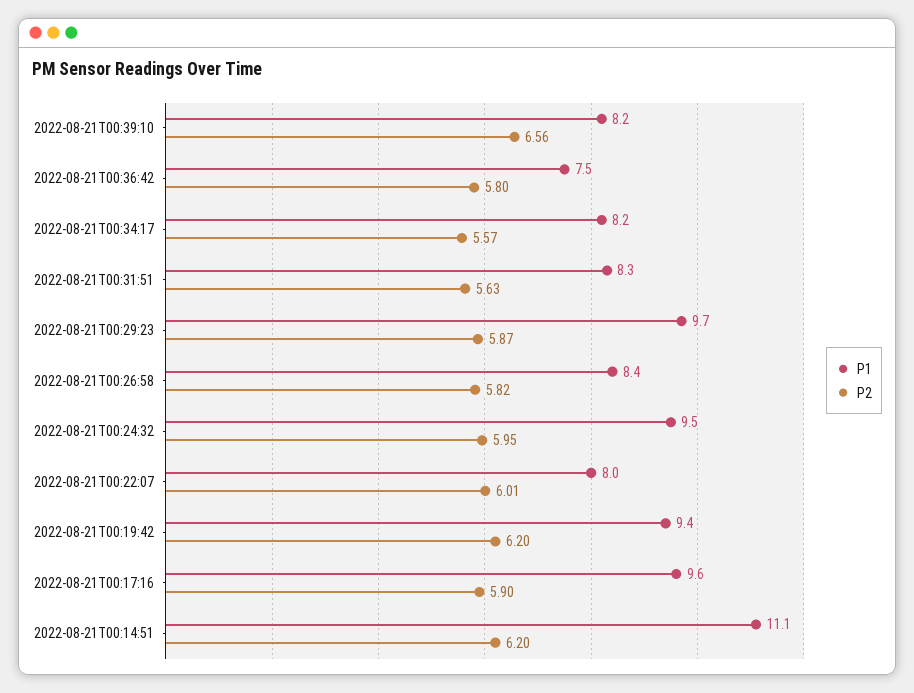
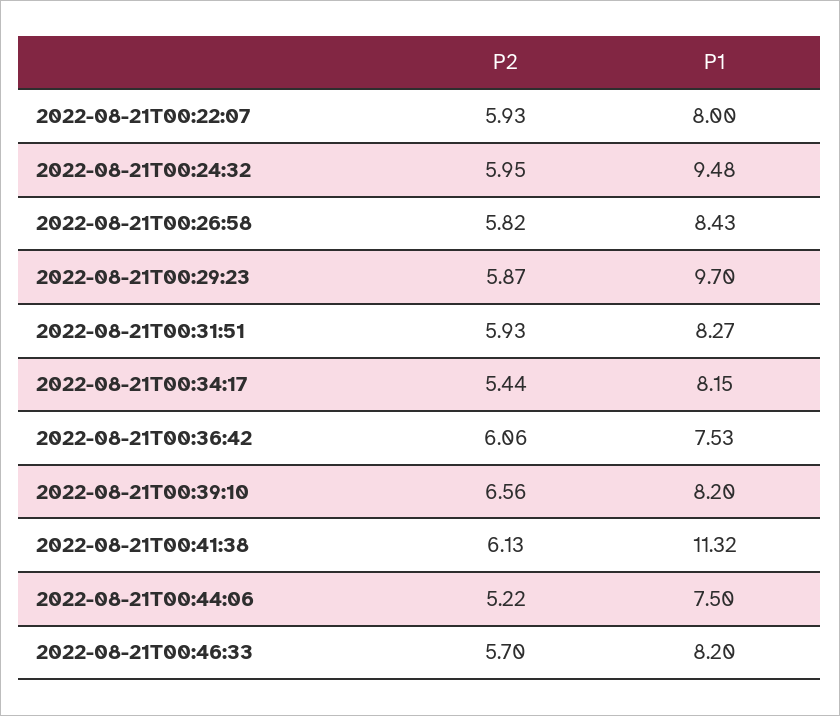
P2, 2022-08-21T00:36:42: 5.8 -> 6.06
P2, 2022-08-21T00:34:17: 5.57 -> 5.44
P2, 2022-08-21T00:31:51: 5.63 -> 5.93
P2, 2022-08-21T00:22:07: 6.01 -> 5.93
P1, 2022-08-21T00:19:42: 9.4 -> none
P2, 2022-08-21T00:19:42: 6.2 -> none
P1, 2022-08-21T00:17:16: 9.6 -> none
P2, 2022-08-21T00:17:16: 5.9 -> none
P1, 2022-08-21T00:14:51: 11.1 -> none
P2, 2022-08-21T00:14:51: 6.2 -> none
P2, 2022-08-21T00:41:38: none -> 6.13
P1, 2022-08-21T00:41:38: none -> 11.32
P2, 2022-08-21T00:44:06: none -> 5.22
P1, 2022-08-21T00:44:06: none -> 7.5
P2, 2022-08-21T00:46:33: none -> 5.7
P1, 2022-08-21T00:46:33: none -> 8.2

